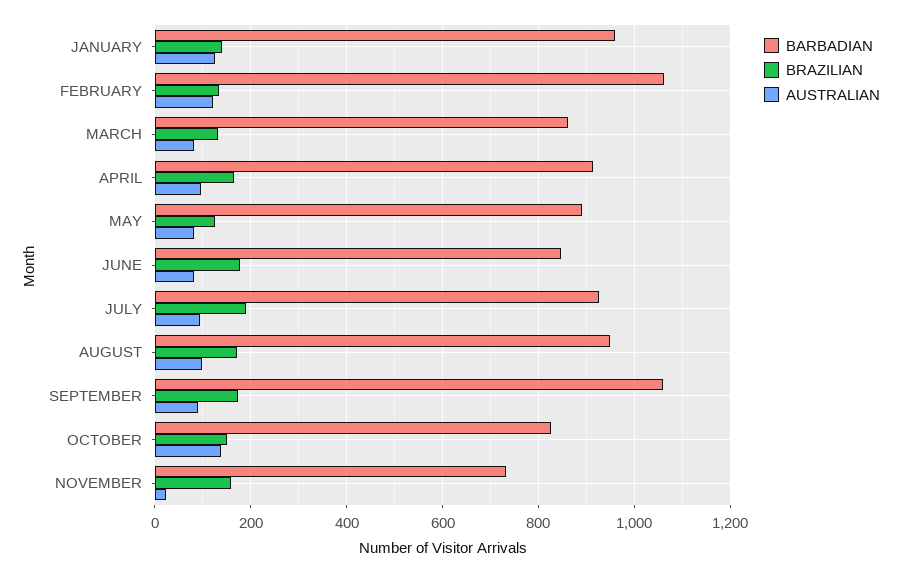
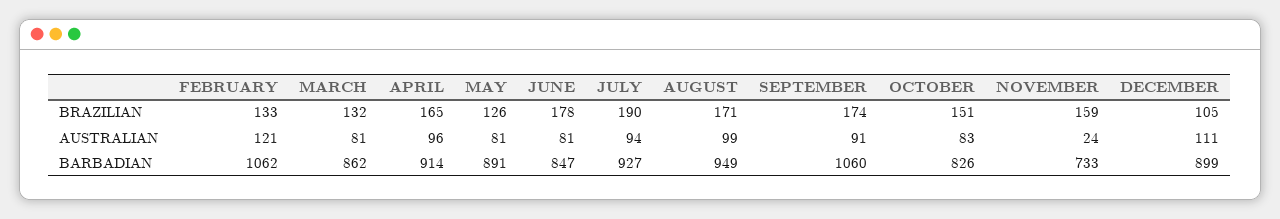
BARBADIAN, JANUARY: 960 -> none
BRAZILIAN, JANUARY: 140 -> none
AUSTRALIAN, JANUARY: 120 -> none
AUSTRALIAN, OCTOBER: 140 -> 83
BRAZILIAN, DECEMBER: none -> 105
AUSTRALIAN, DECEMBER: none -> 111
BARBADIAN, DECEMBER: none -> 899

